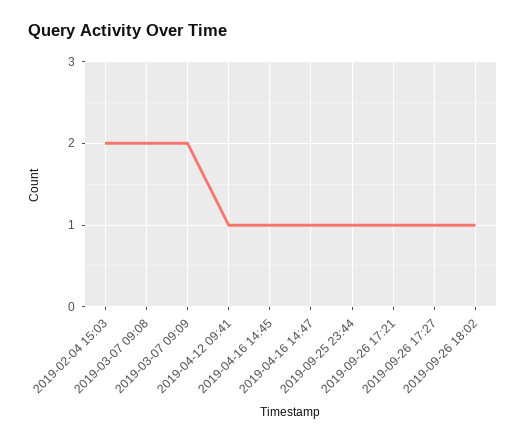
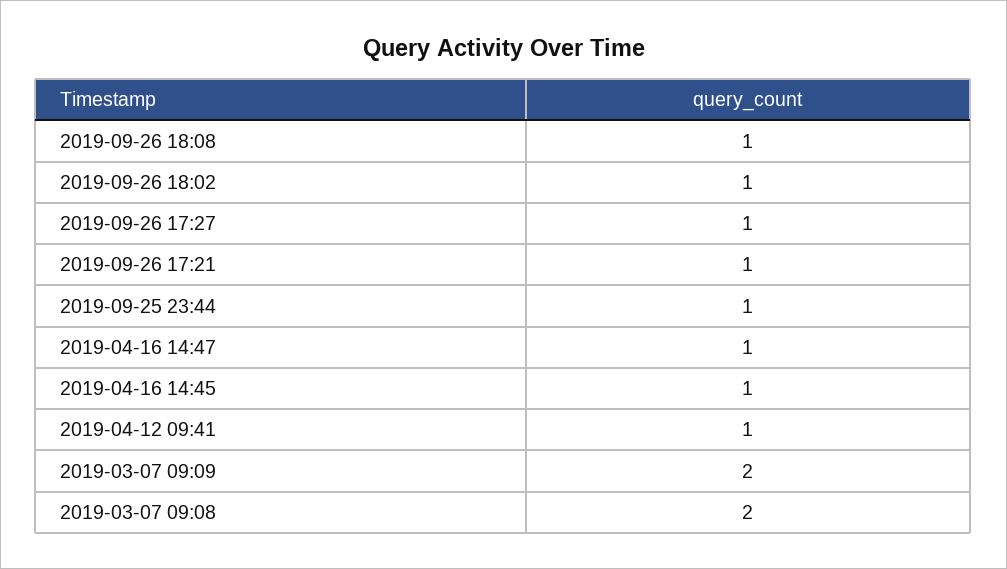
2019-02-04 15:03: 2 -> none
2019-09-26 18:08: none -> 1

